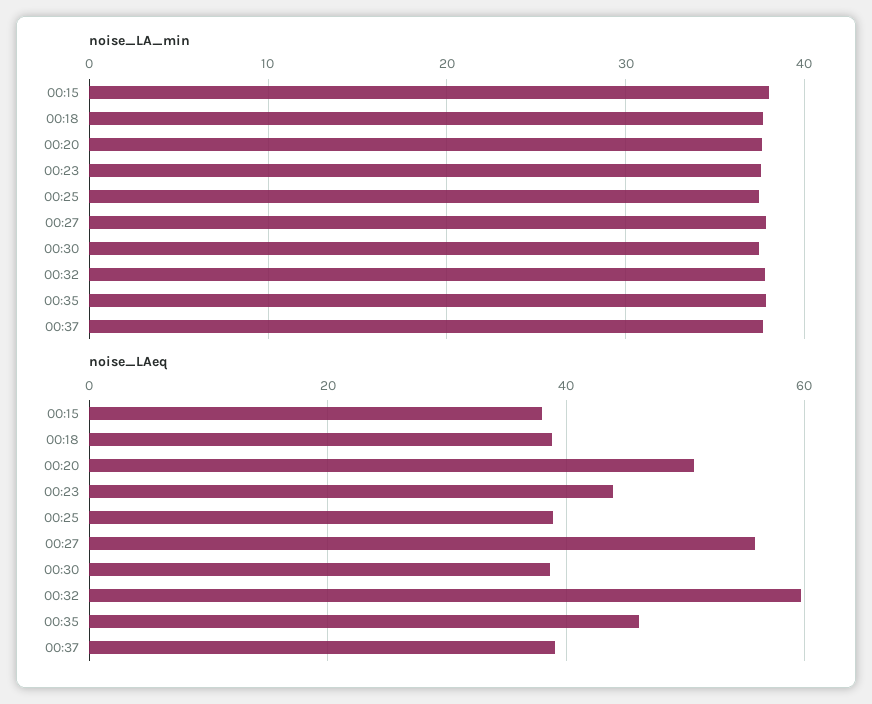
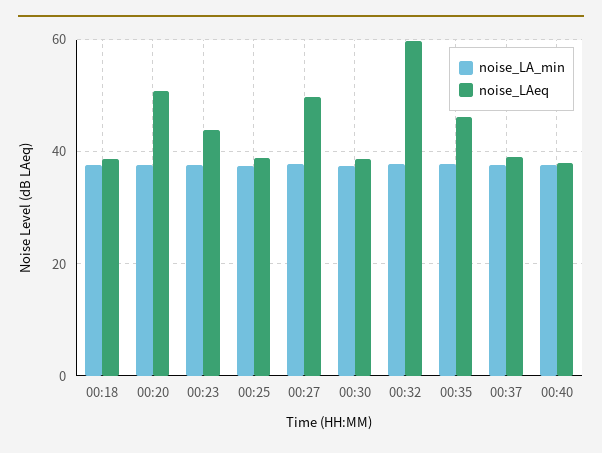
noise_LA_min, 00:15: 38 -> none
noise_LAeq, 00:15: 38 -> none
noise_LAeq, 00:27: 56 -> 50
noise_LA_min, 00:40: none -> 38
noise_LAeq, 00:40: none -> 38

